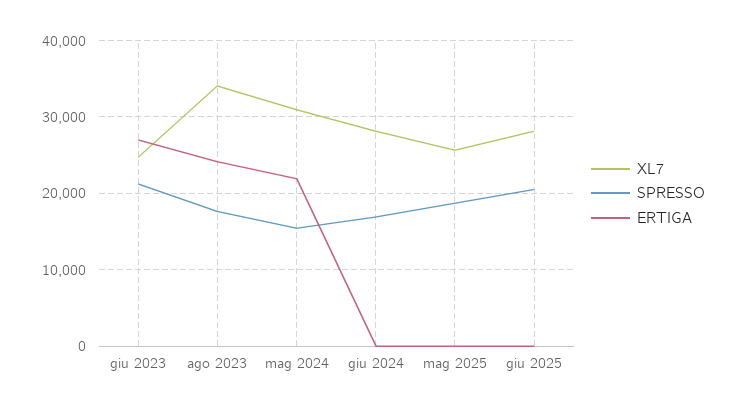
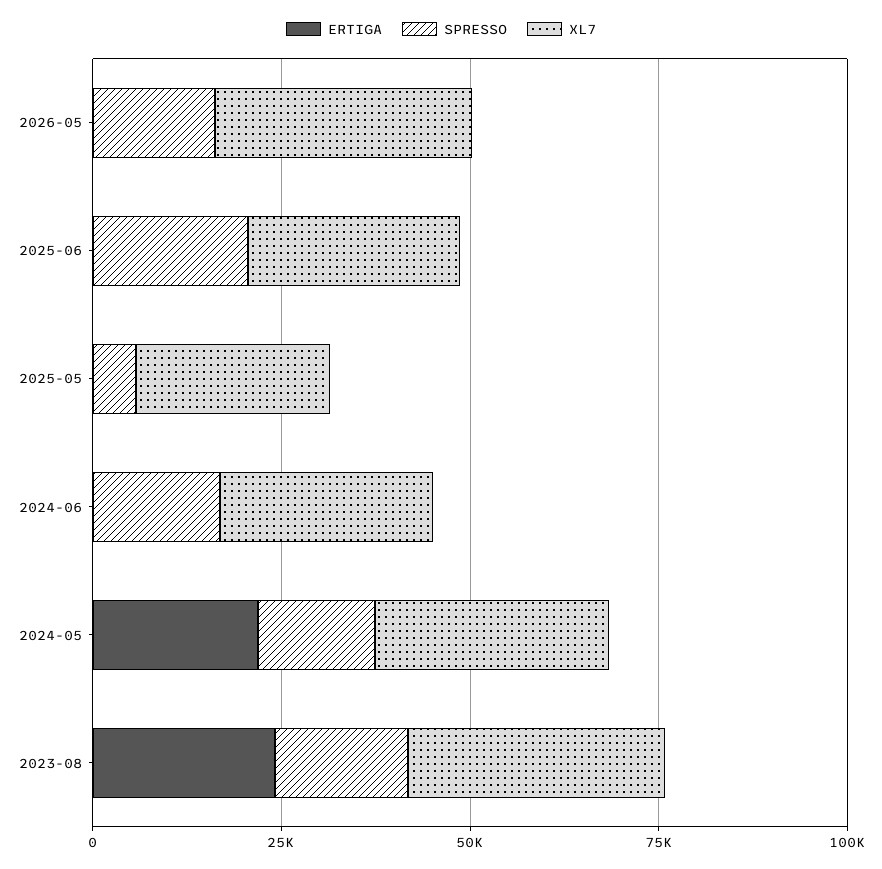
XL7, giu 2023: 25000 -> none
SPRESSO, giu 2023: 21000 -> none
ERTIGA, giu 2023: 27000 -> none
SPRESSO, mag 2025: 19000 -> 5000
ERTIGA, 2026-05: none -> 0
SPRESSO, 2026-05: none -> 15000
XL7, 2026-05: none -> 35000

